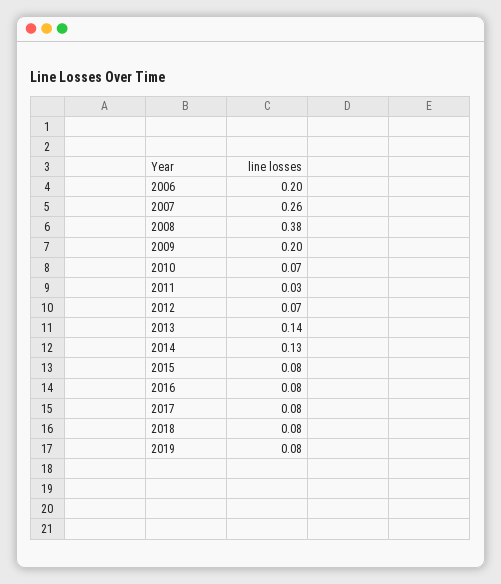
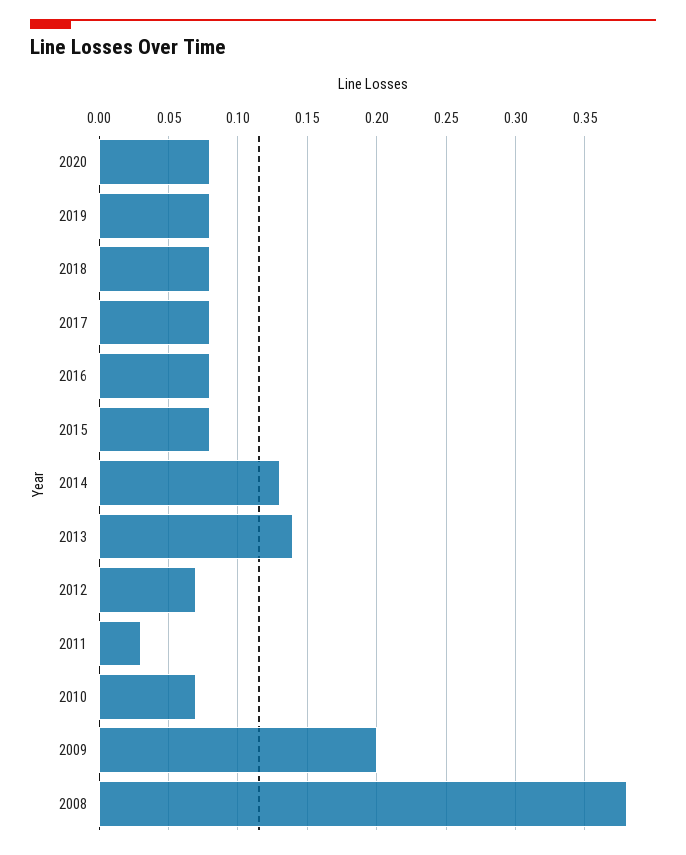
2006: 0.2 -> none
2007: 0.26 -> none
2020: none -> 0.08

